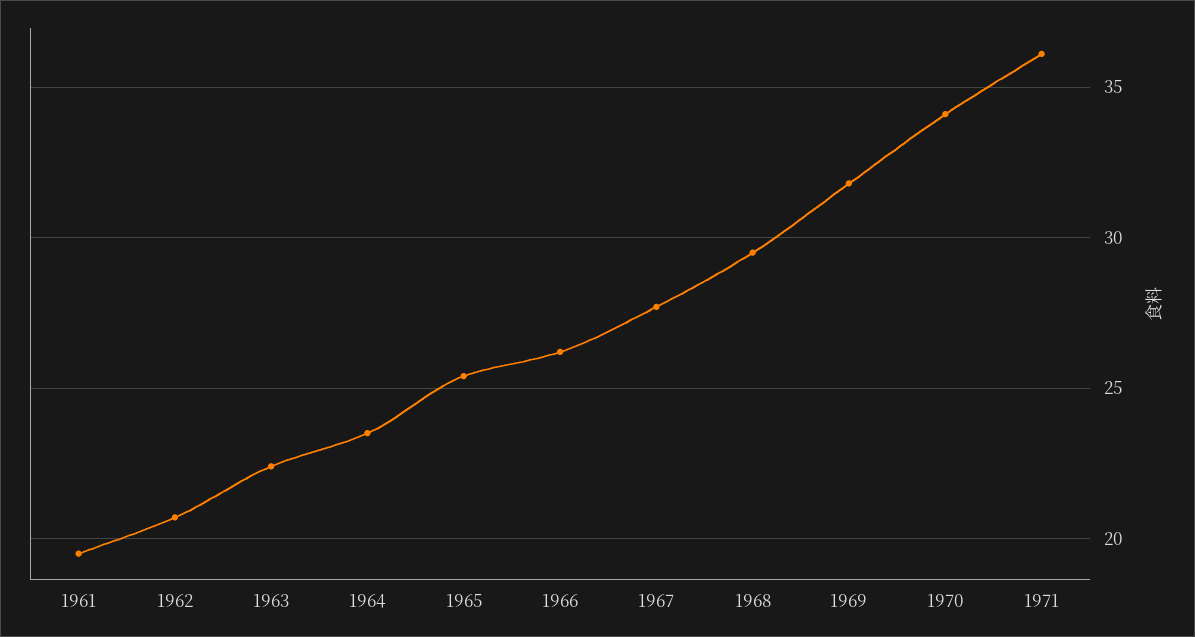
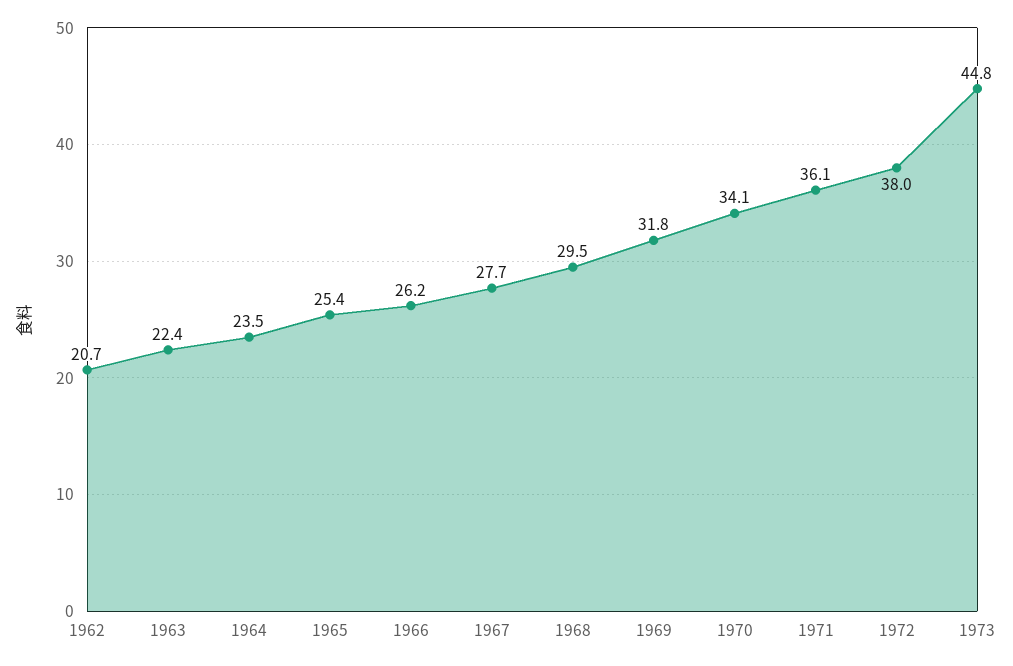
1961: 19.5 -> none
1972: none -> 38
1973: none -> 44.8

